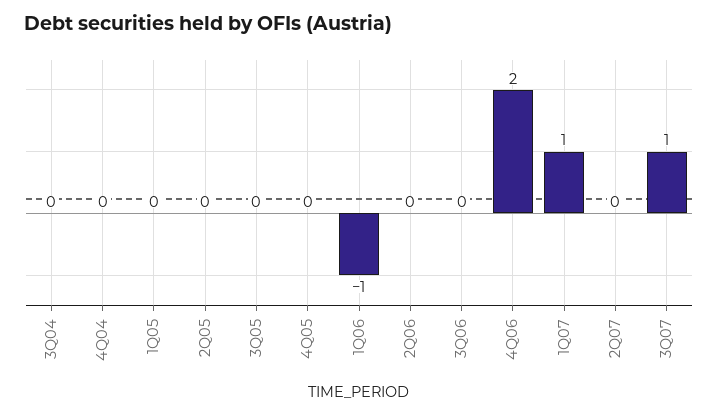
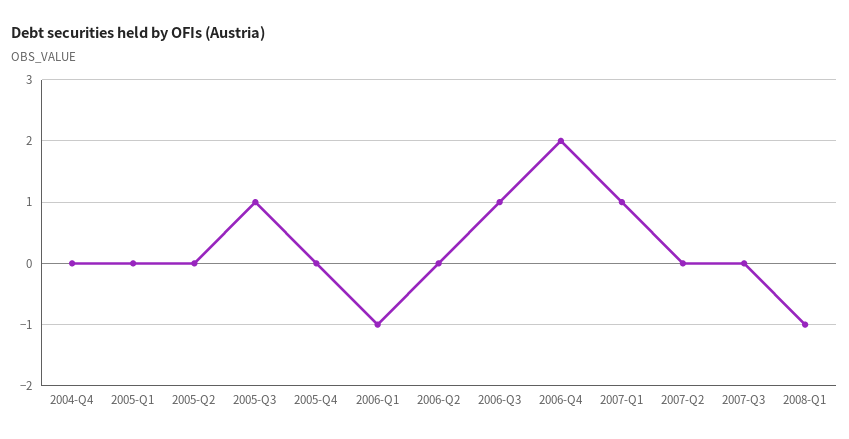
3Q04: 0 -> none
3Q05: 0 -> 1
3Q06: 0 -> 1
3Q07: 1 -> 0
2008-Q1: none -> -1

